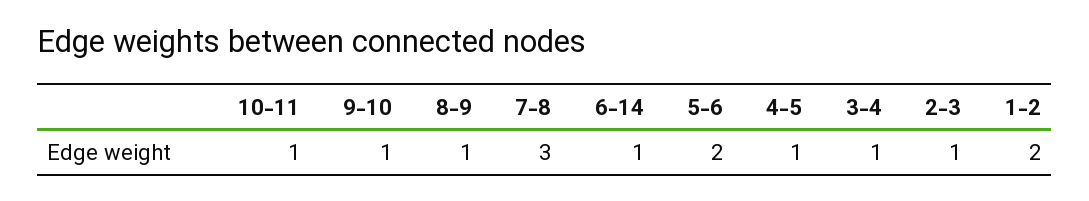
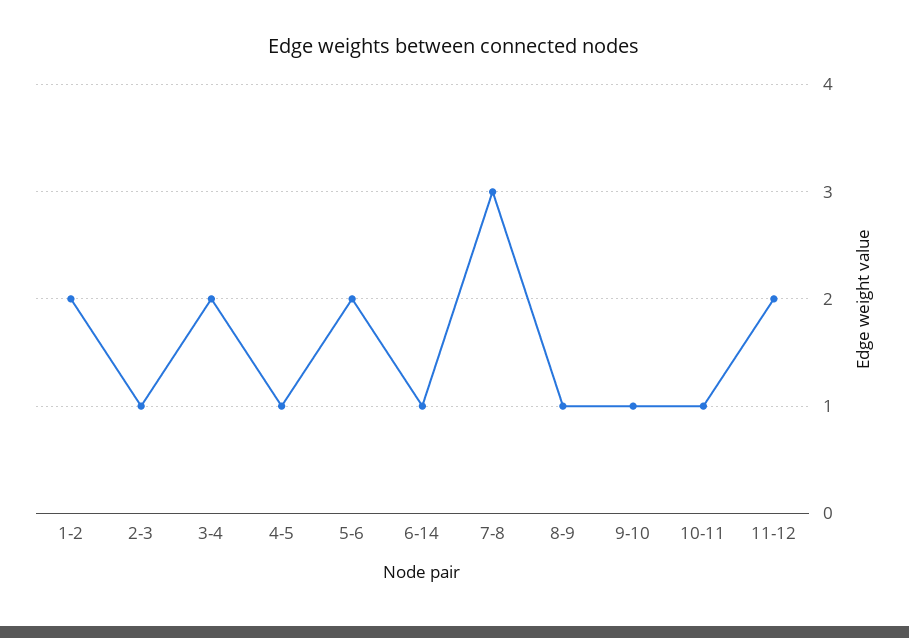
3-4: 1 -> 2
11-12: none -> 2

